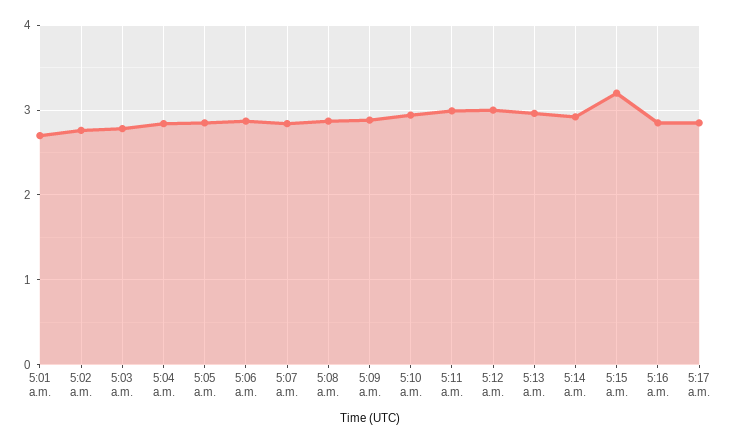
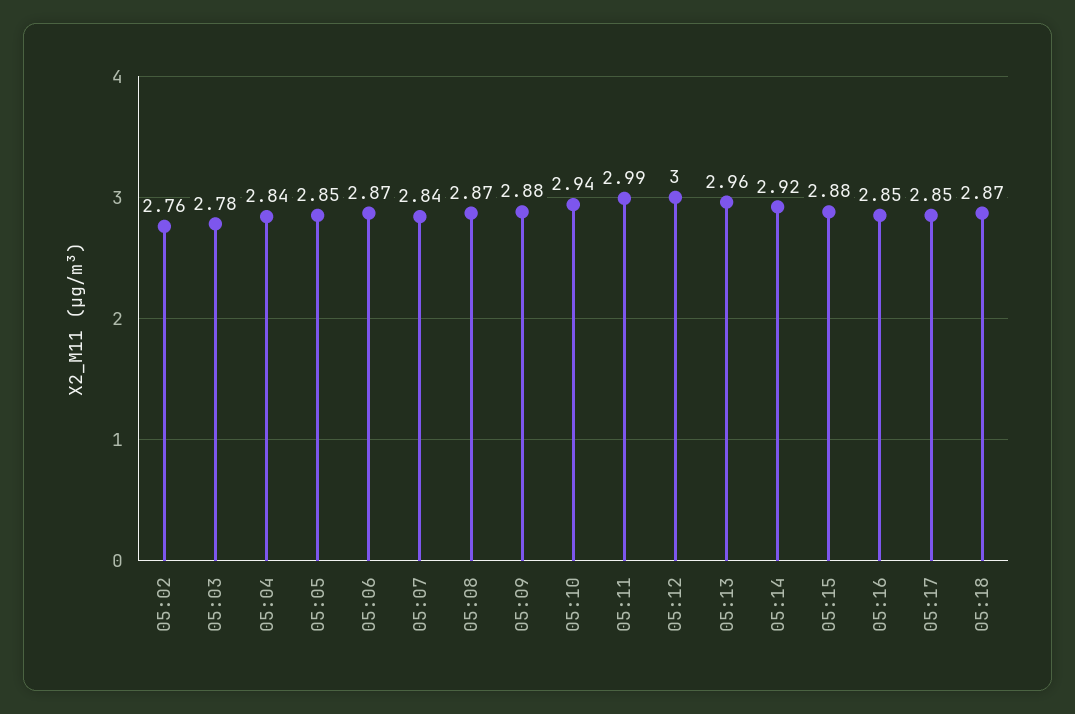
5:01 a.m.: 2.7 -> none
5:15 a.m.: 3.2 -> 2.88
05:18: none -> 2.87

